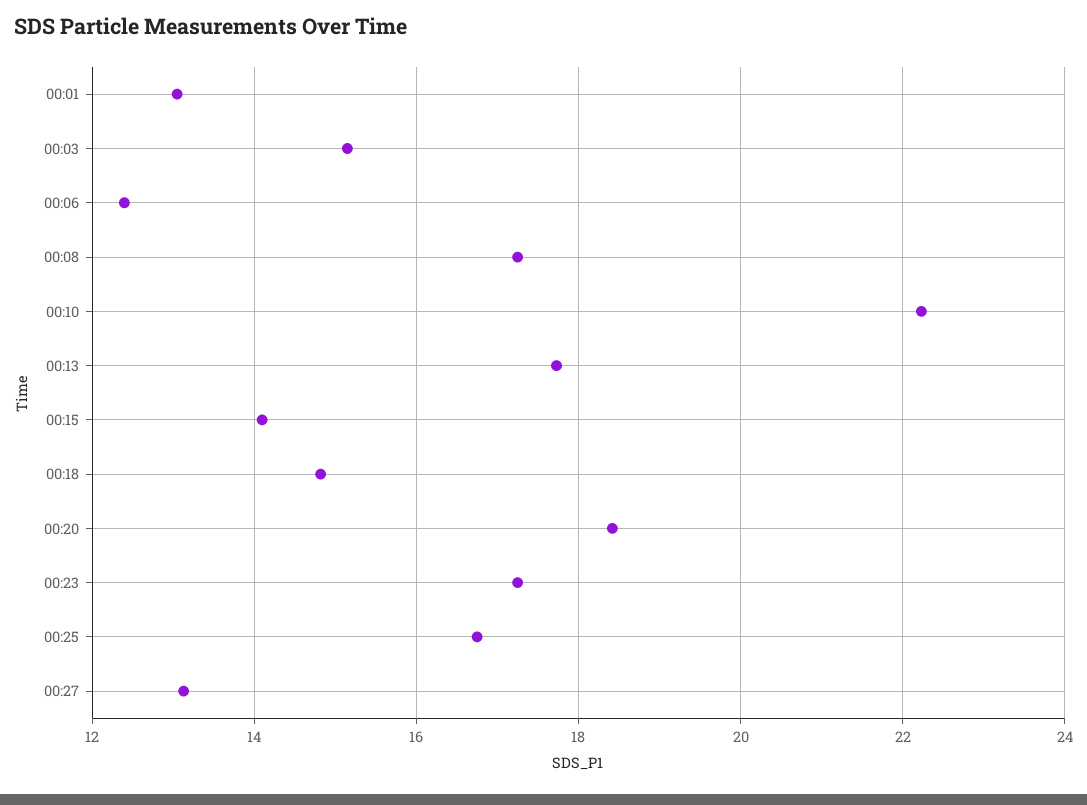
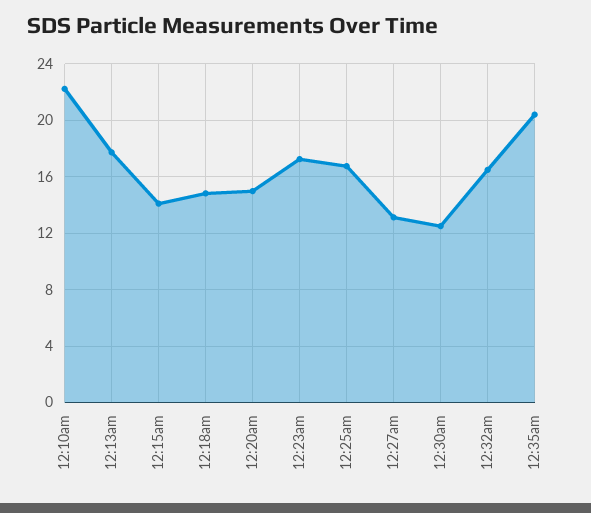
00:01: 13 -> none
00:03: 15.2 -> none
00:06: 12.4 -> none
00:08: 17.2 -> none
00:20: 18.4 -> 15
12:30am: none -> 12.5
12:32am: none -> 16.5
12:35am: none -> 20.5

